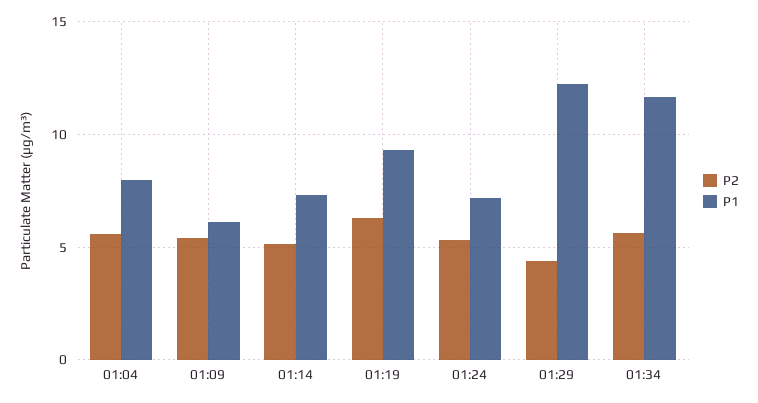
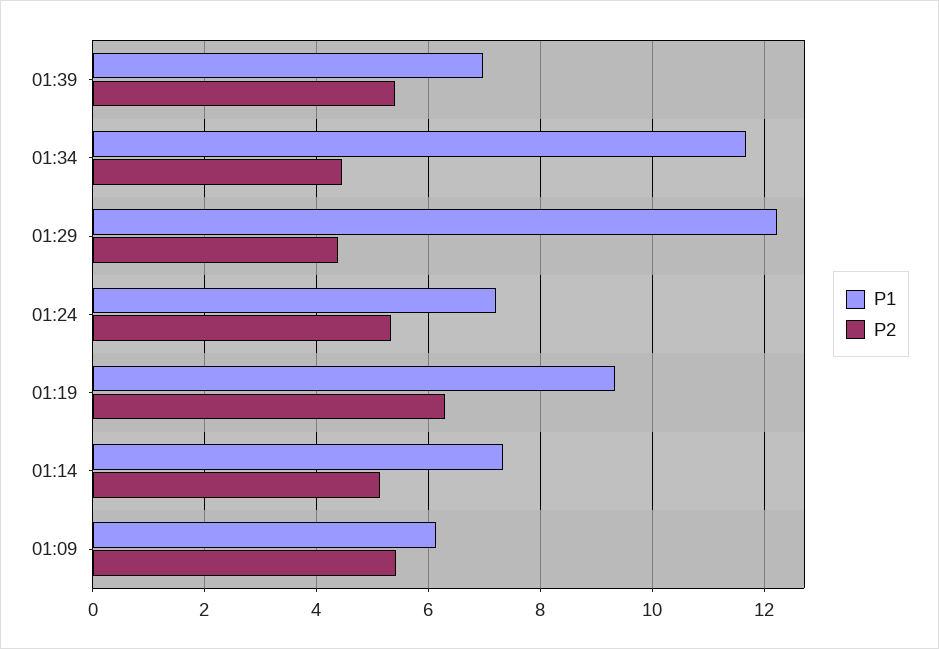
P2, 01:04: 5.5 -> none
P1, 01:04: 8 -> none
P2, 01:34: 5.5 -> 4.4
P1, 01:39: none -> 7
P2, 01:39: none -> 5.4

